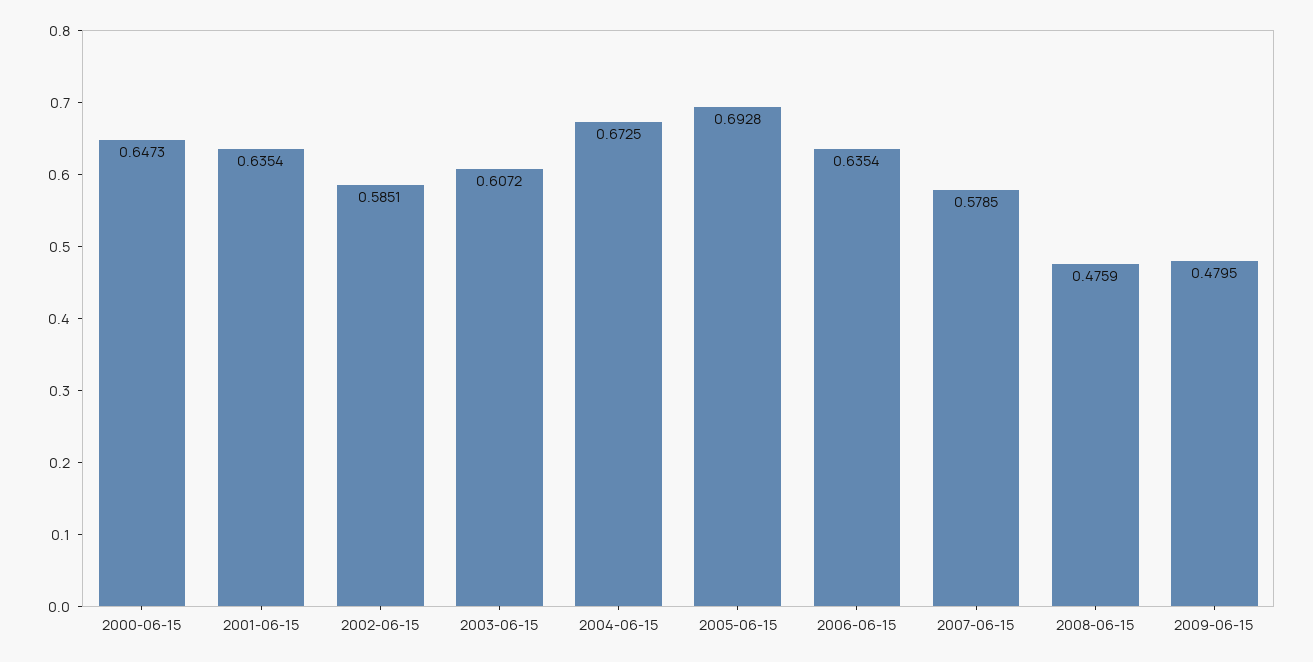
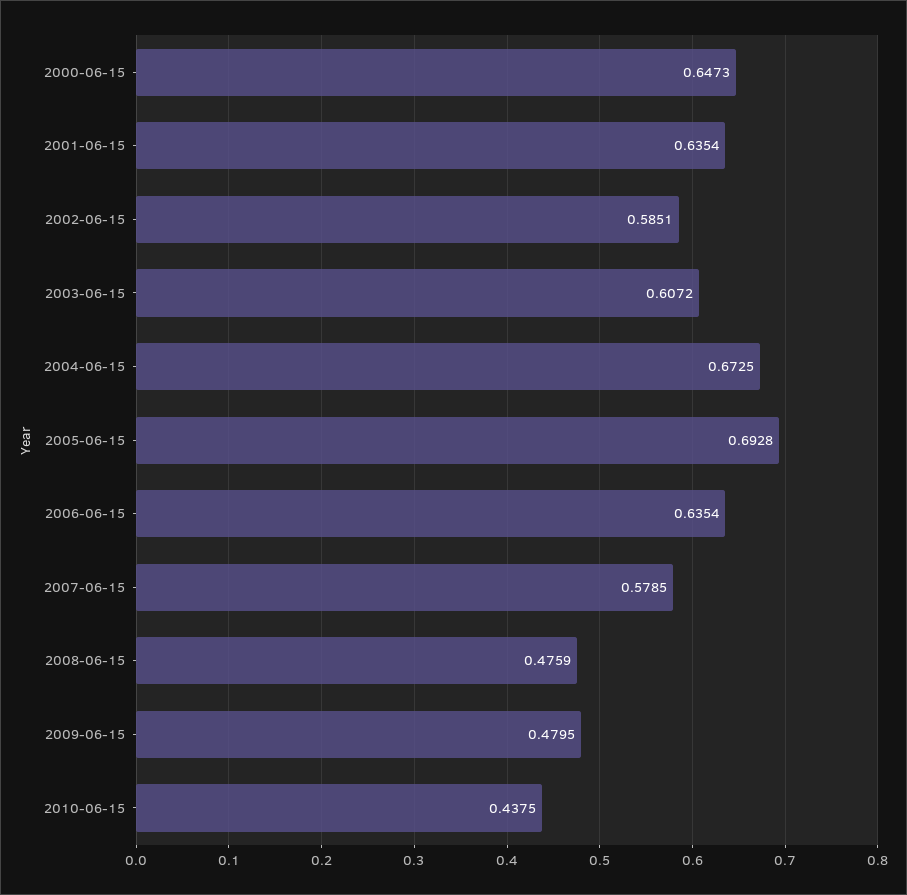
2010-06-15: none -> 0.4375

